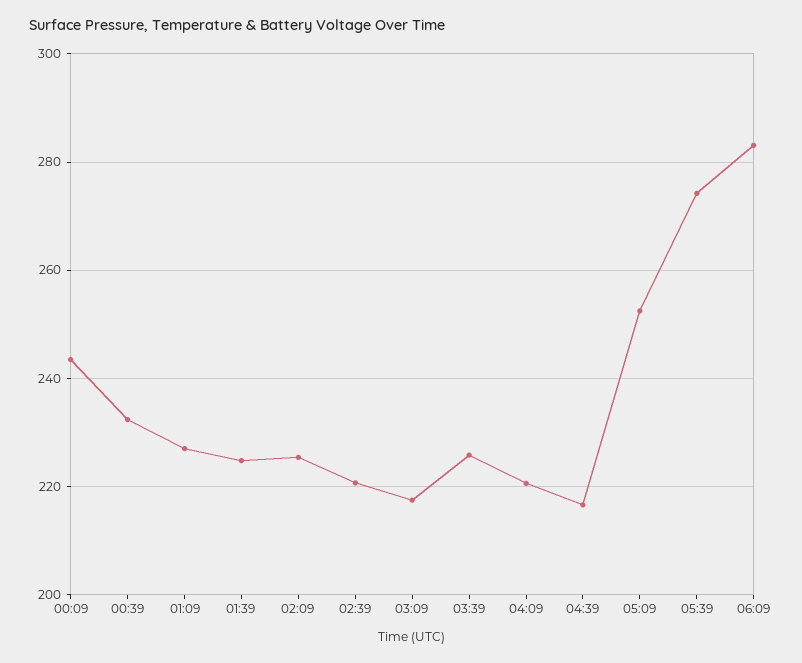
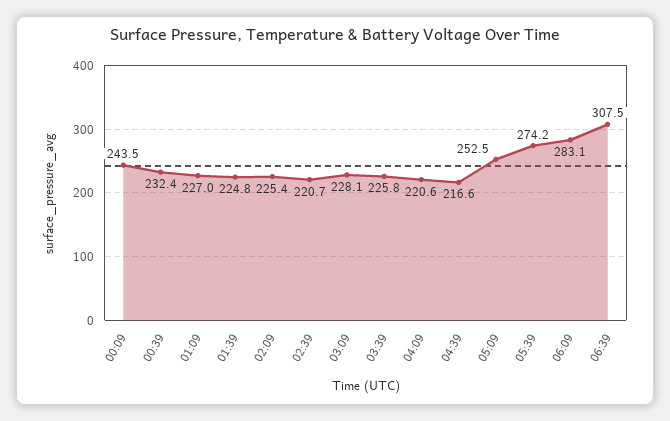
03:09: 218 -> 228.1
06:39: none -> 307.5

